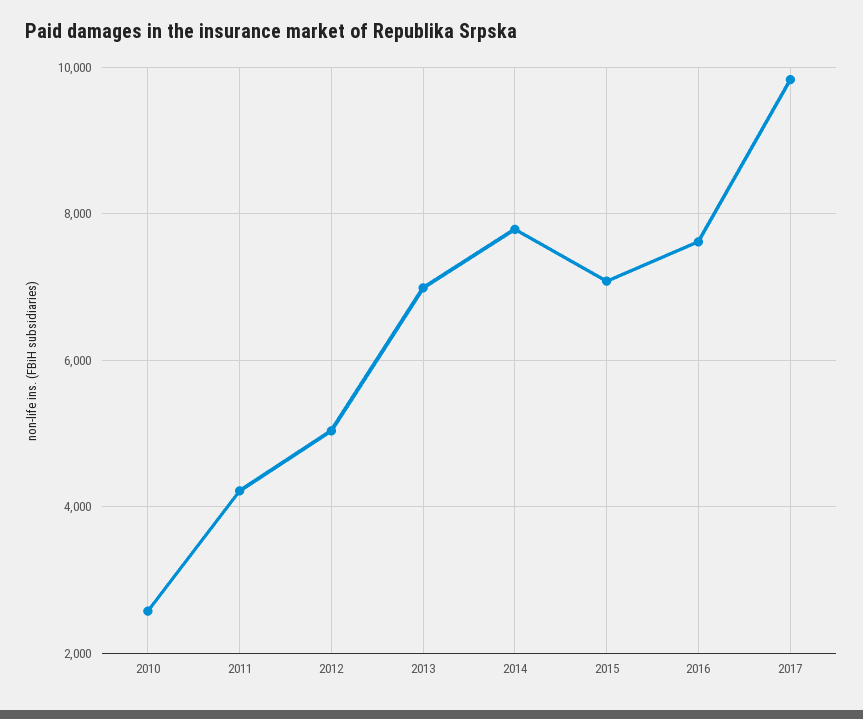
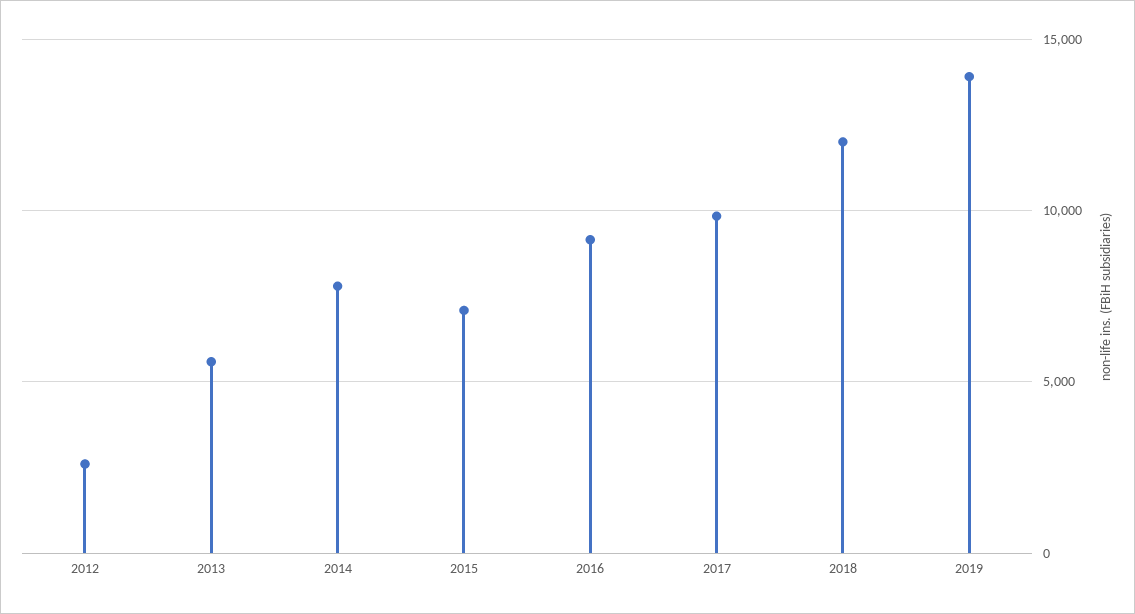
2010: 2600 -> none
2011: 4200 -> none
2012: 5000 -> 2500
2013: 7000 -> 5500
2016: 7600 -> 9000
2018: none -> 12000
2019: none -> 14000

